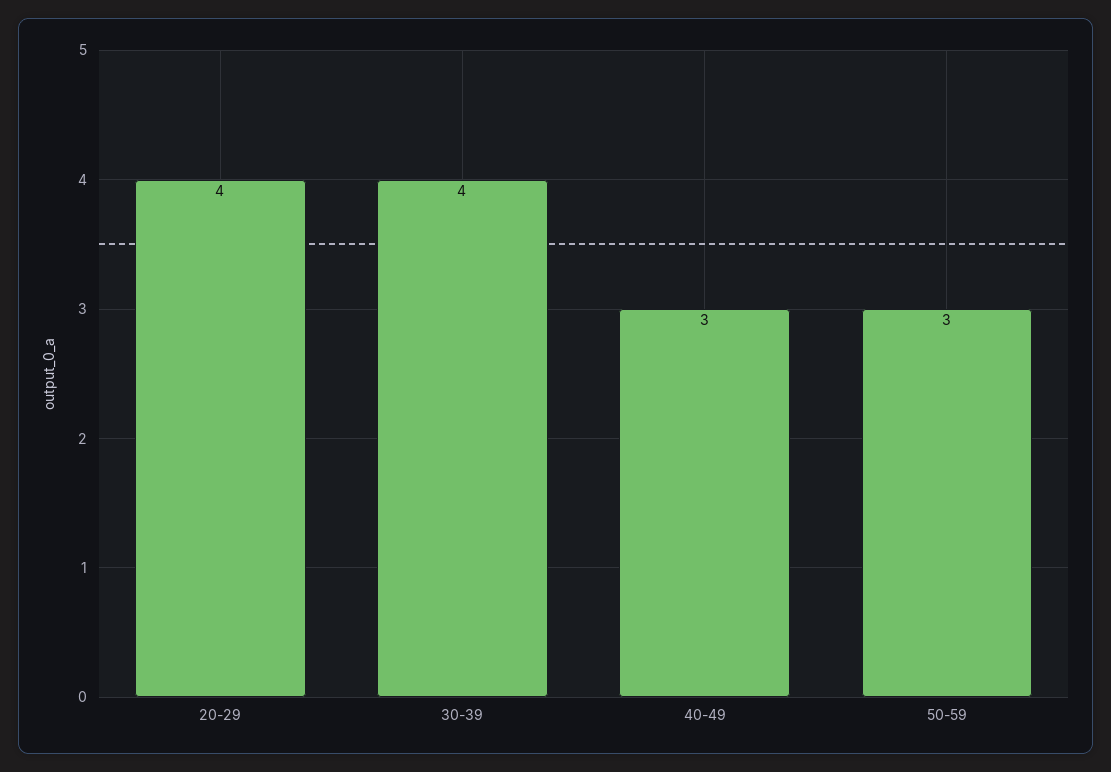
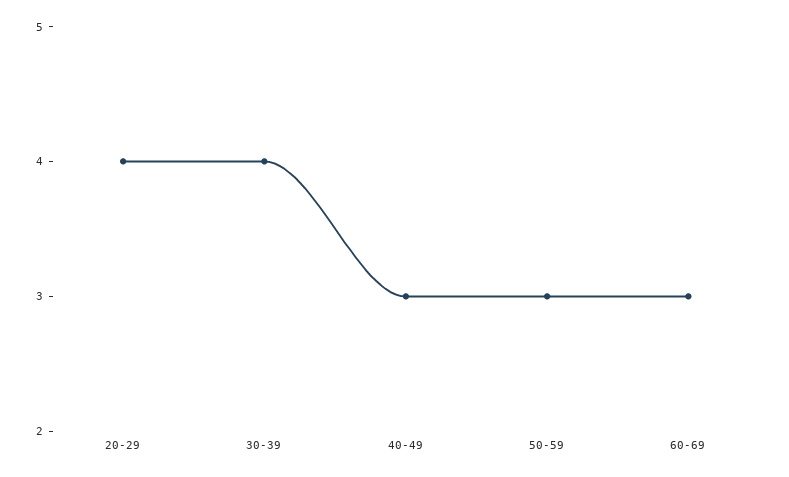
60-69: none -> 3

